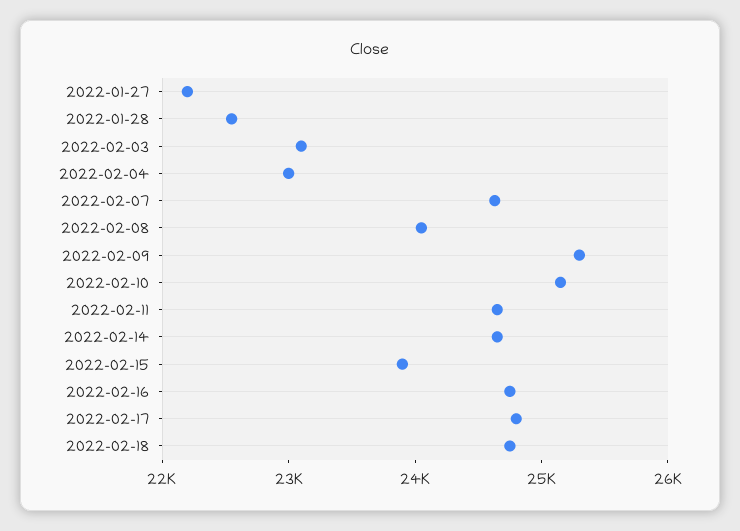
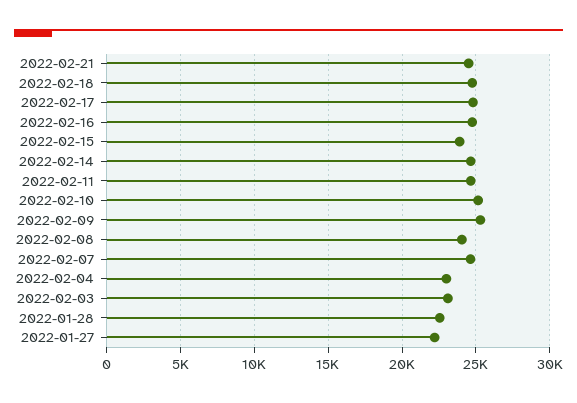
2022-02-21: none -> 24500

